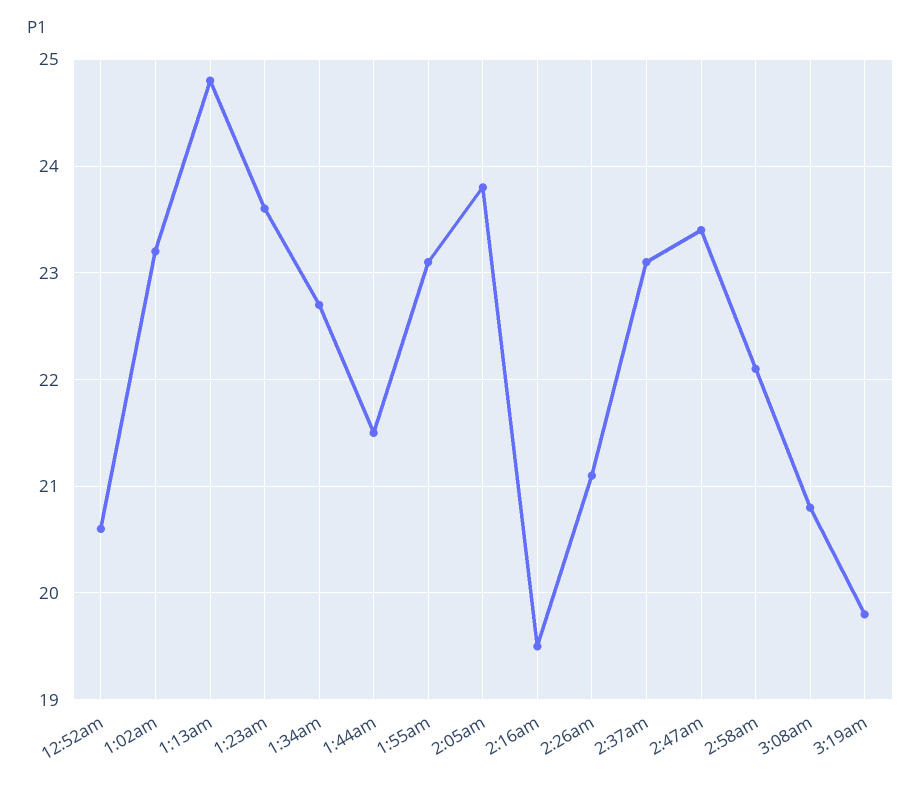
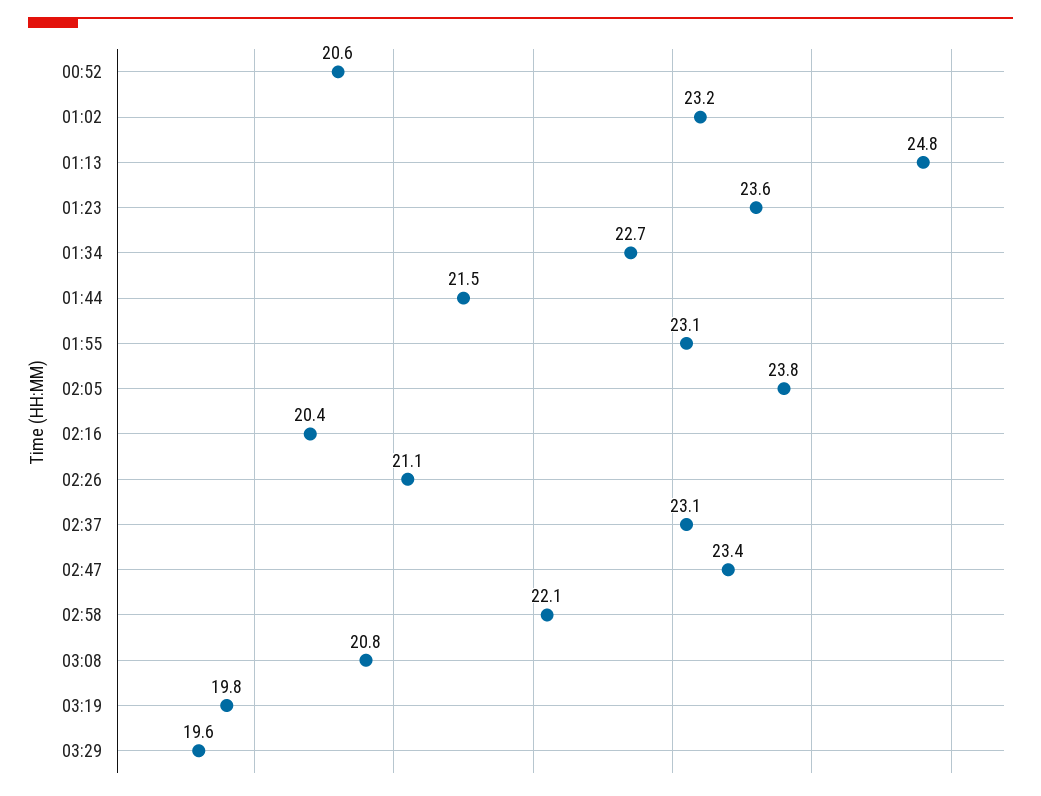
2:16am: 19.5 -> 20.4
03:29: none -> 19.6

